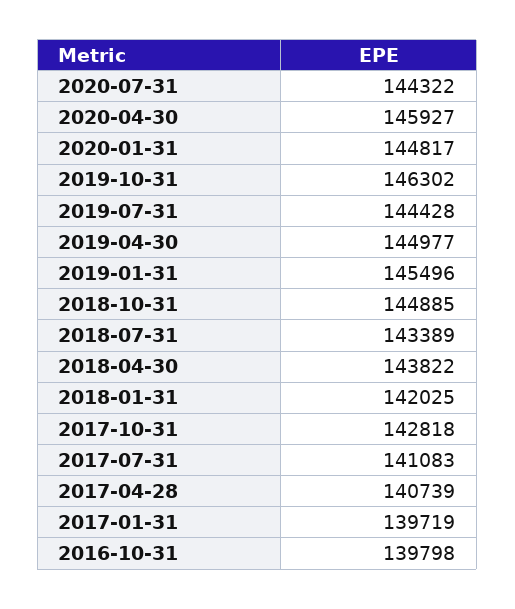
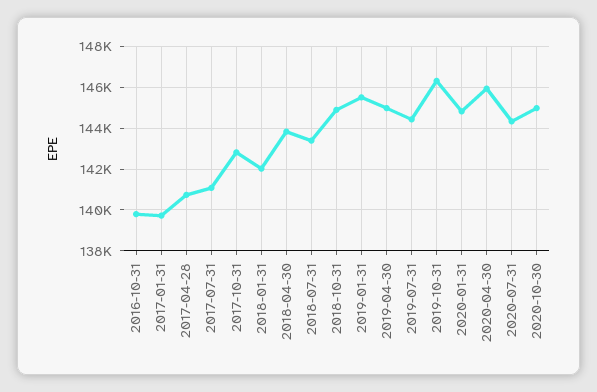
2020-10-30: none -> 145000

